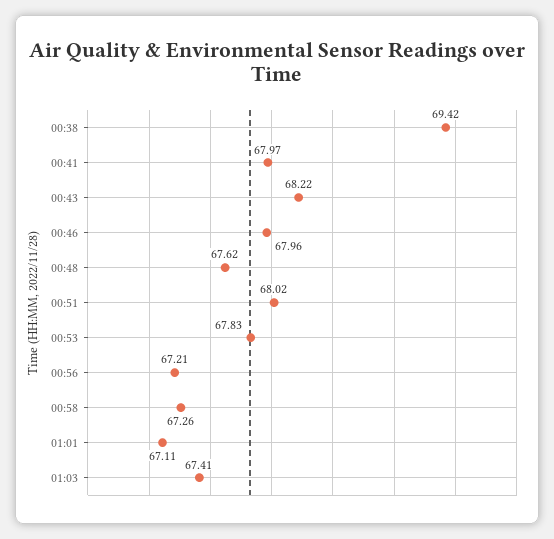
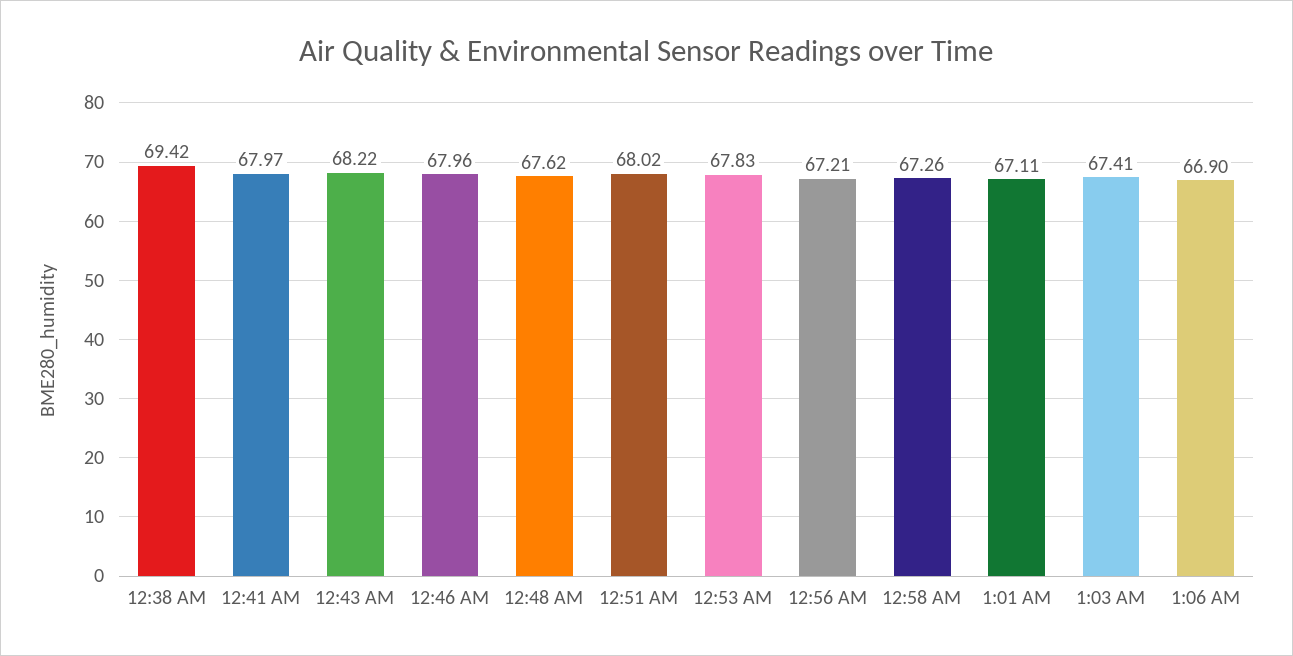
1:06 AM: none -> 66.9

